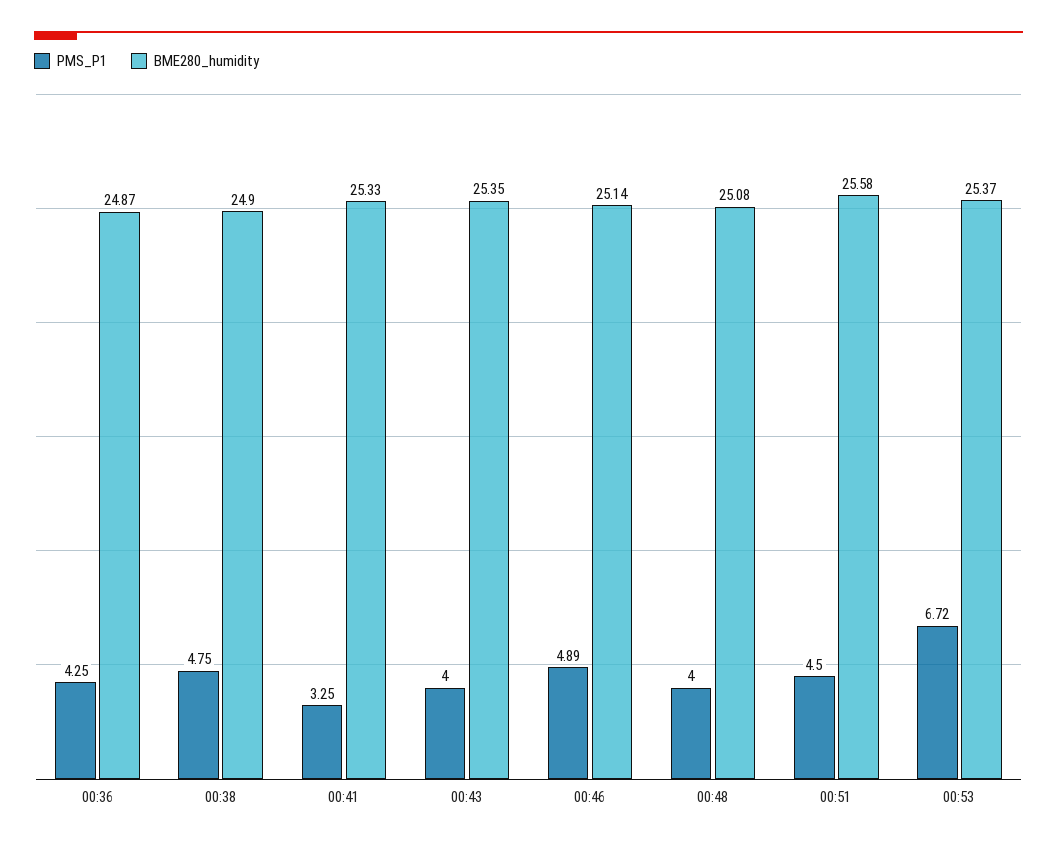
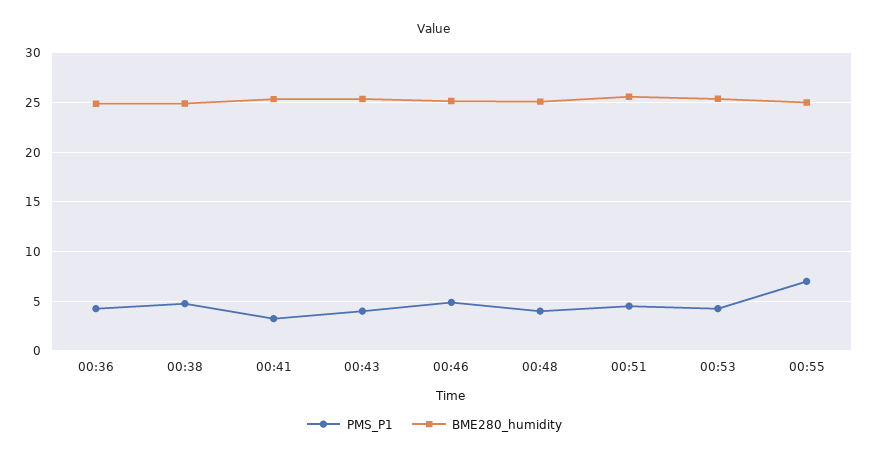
PMS_P1, 00:53: 6.72 -> 4
PMS_P1, 00:55: none -> 7
BME280_humidity, 00:55: none -> 25

